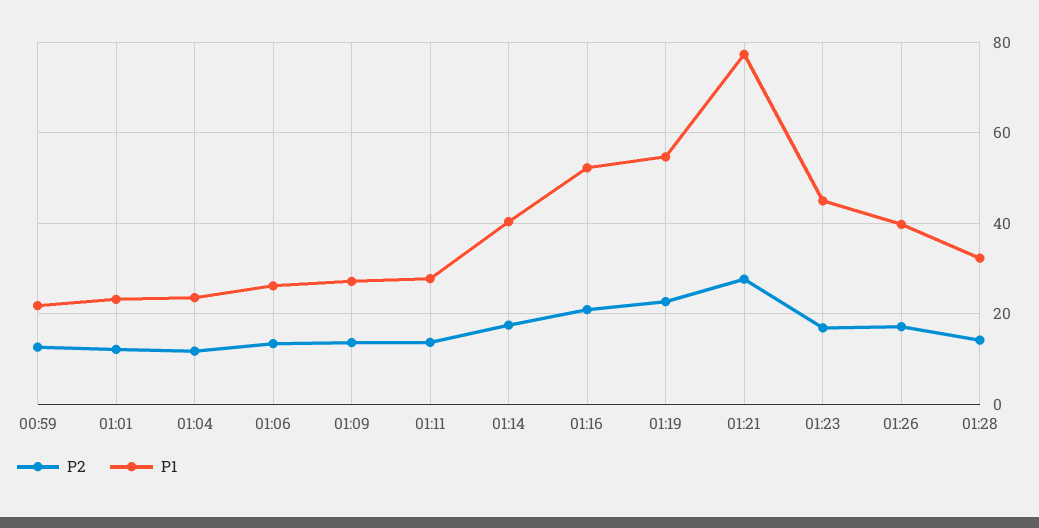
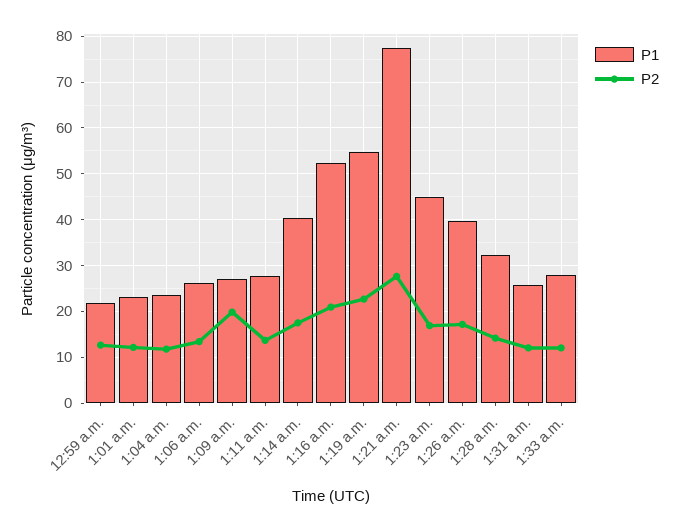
P2, 01:09: 14 -> 20
P1, 1:31 a.m.: none -> 26
P2, 1:31 a.m.: none -> 12
P1, 1:33 a.m.: none -> 28
P2, 1:33 a.m.: none -> 12

